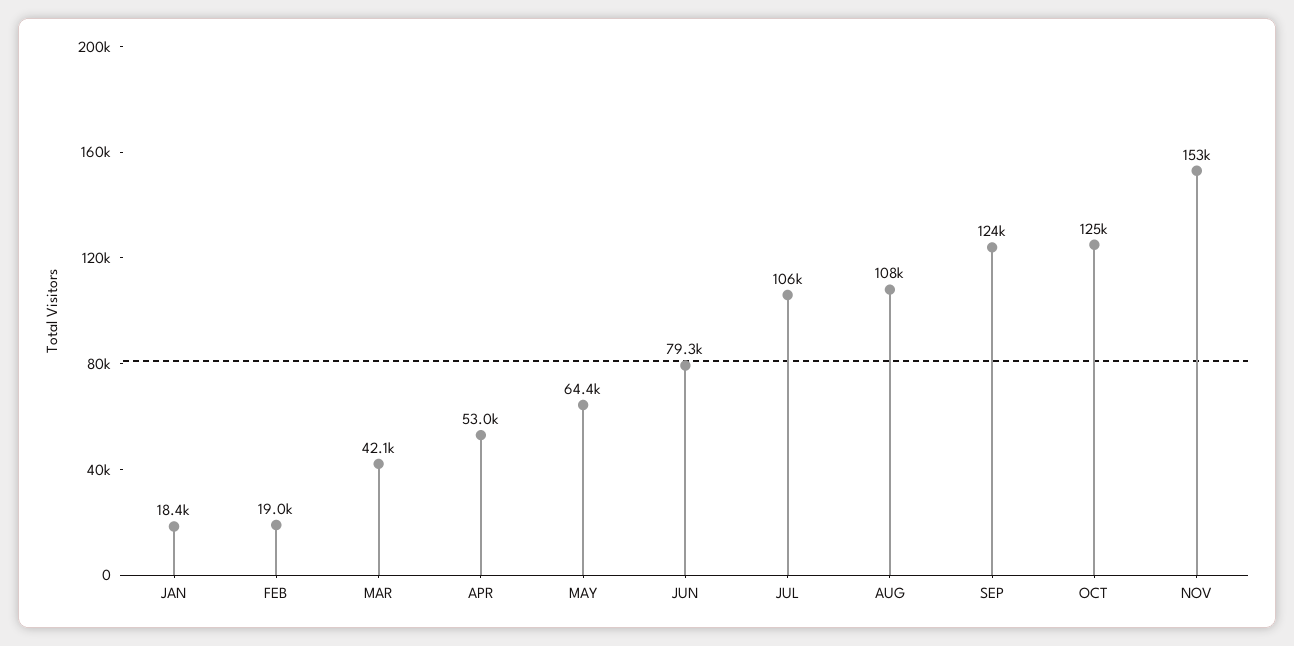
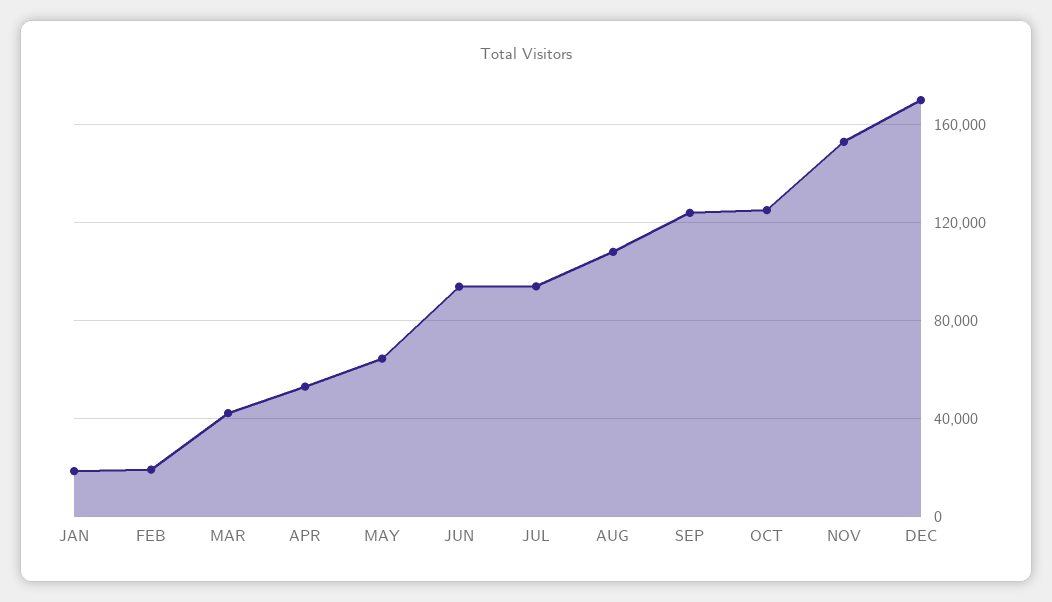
JUN: 79300 -> 95000
JUL: 106000 -> 95000
DEC: none -> 170000

